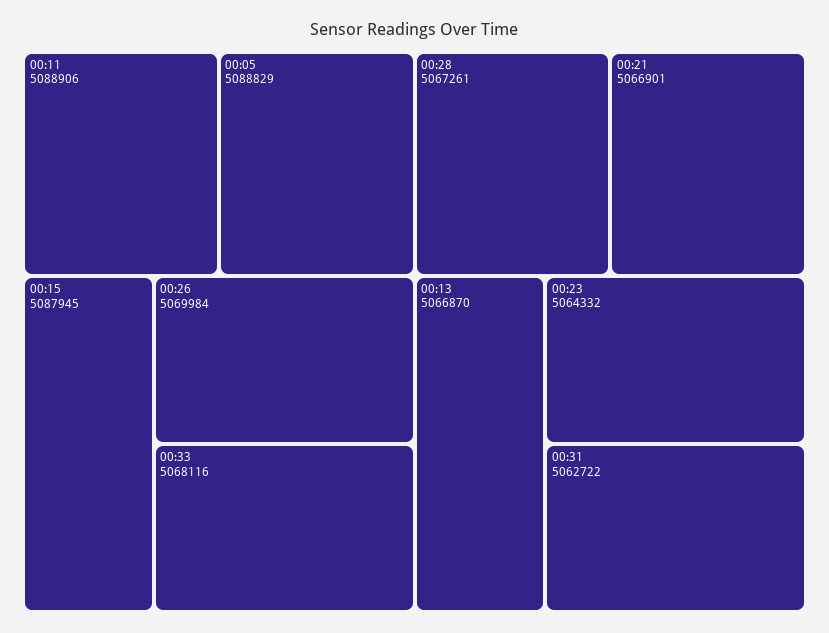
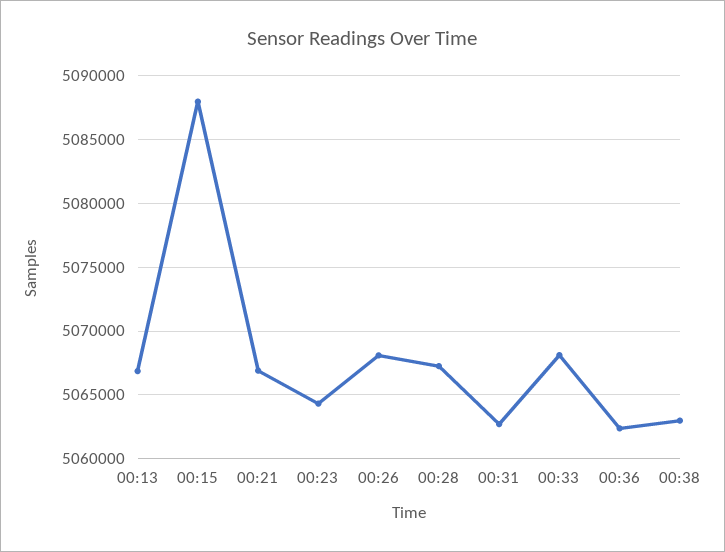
00:11: 5088906 -> none
00:05: 5088829 -> none
00:26: 5069984 -> 5068000
00:36: none -> 5062500
00:38: none -> 5063000

